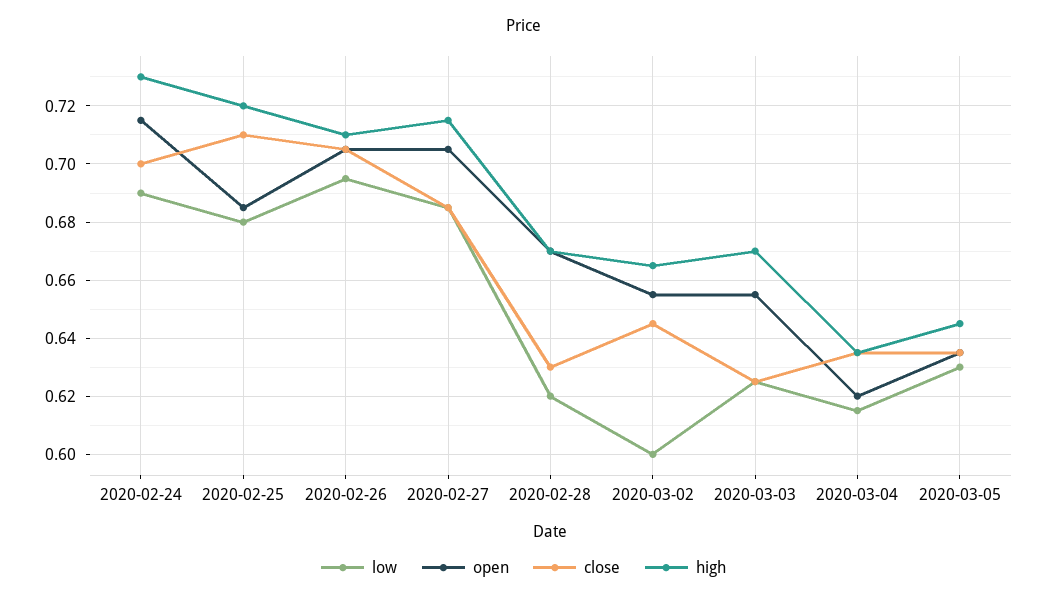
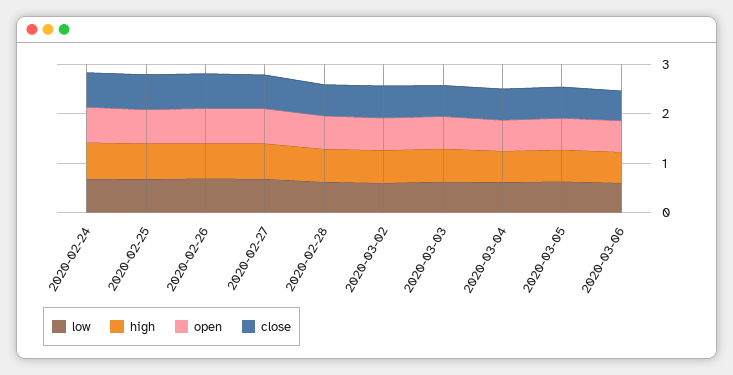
low, 2020-03-06: none -> 0.6
high, 2020-03-06: none -> 0.6
open, 2020-03-06: none -> 0.6
close, 2020-03-06: none -> 0.6

